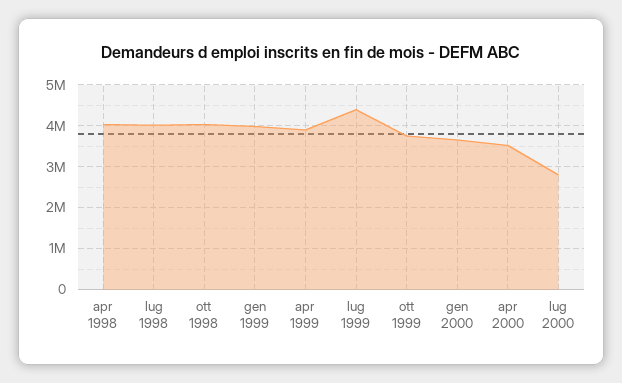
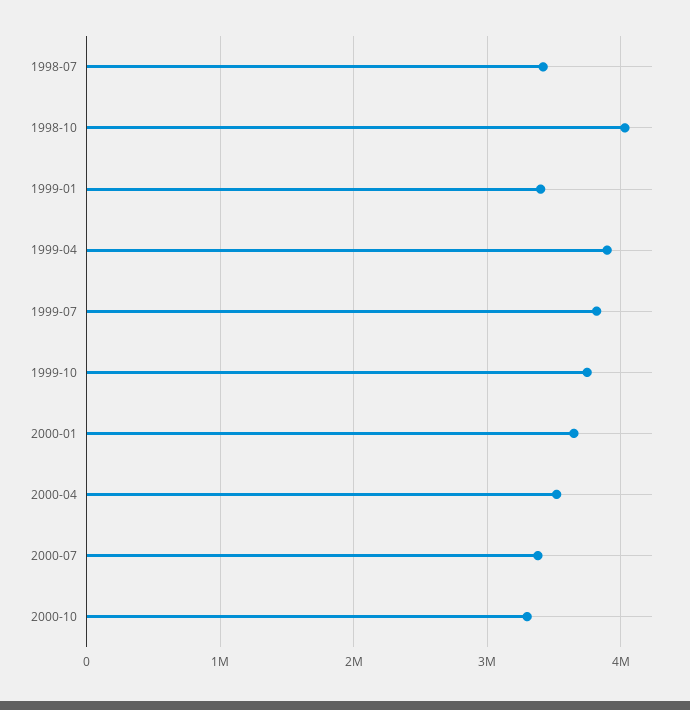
apr 1998: 4000000 -> none
lug 1998: 4000000 -> 3400000
gen 1999: 4000000 -> 3400000
lug 1999: 4400000 -> 3800000
lug 2000: 2800000 -> 3400000
2000-10: none -> 3300000

